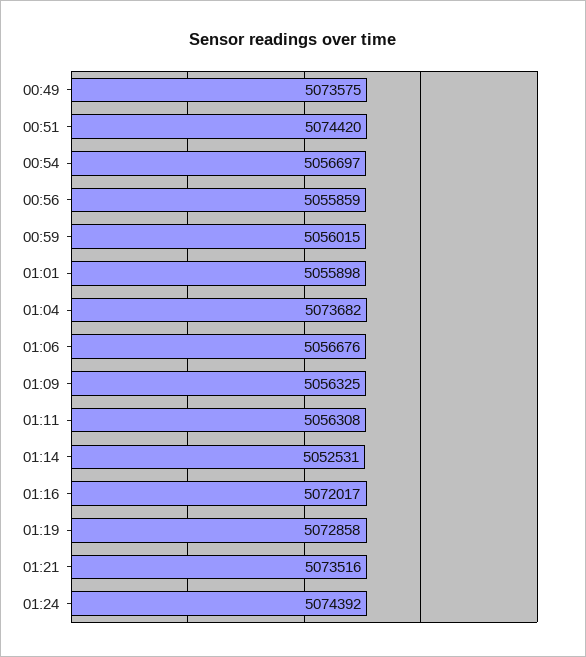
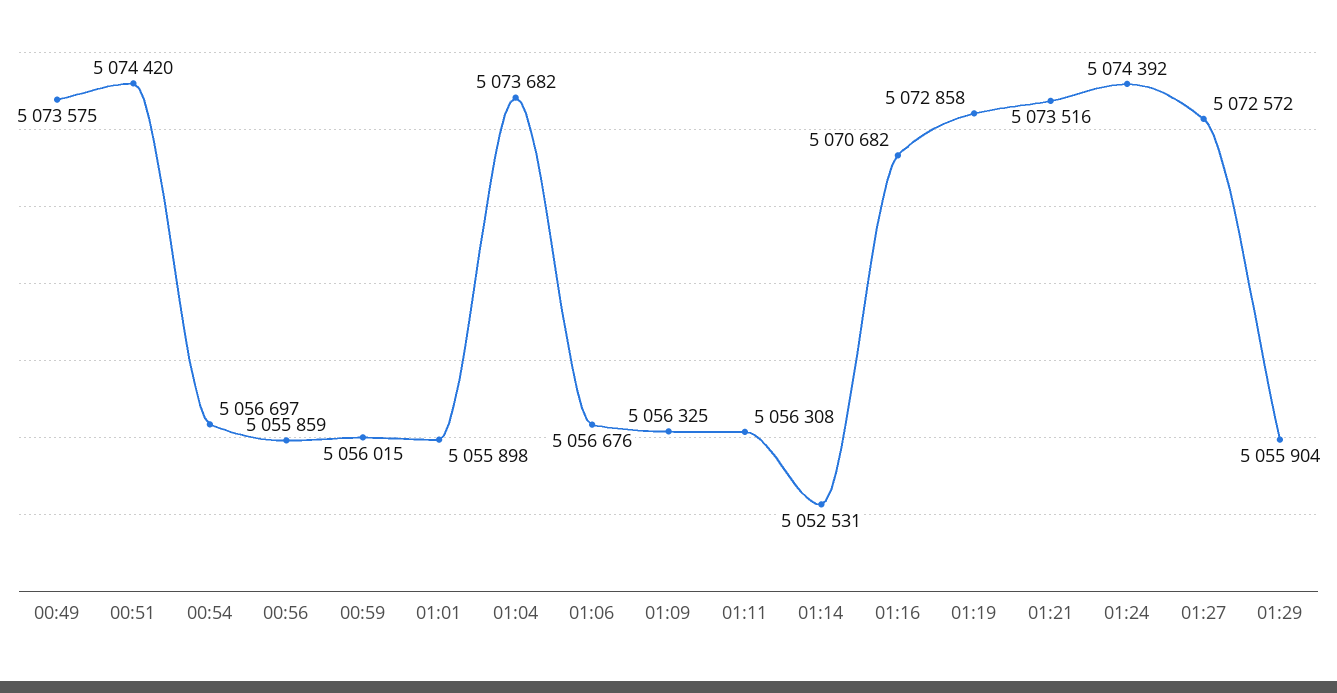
01:16: 5072017 -> 5070682
01:27: none -> 5072572
01:29: none -> 5055904

